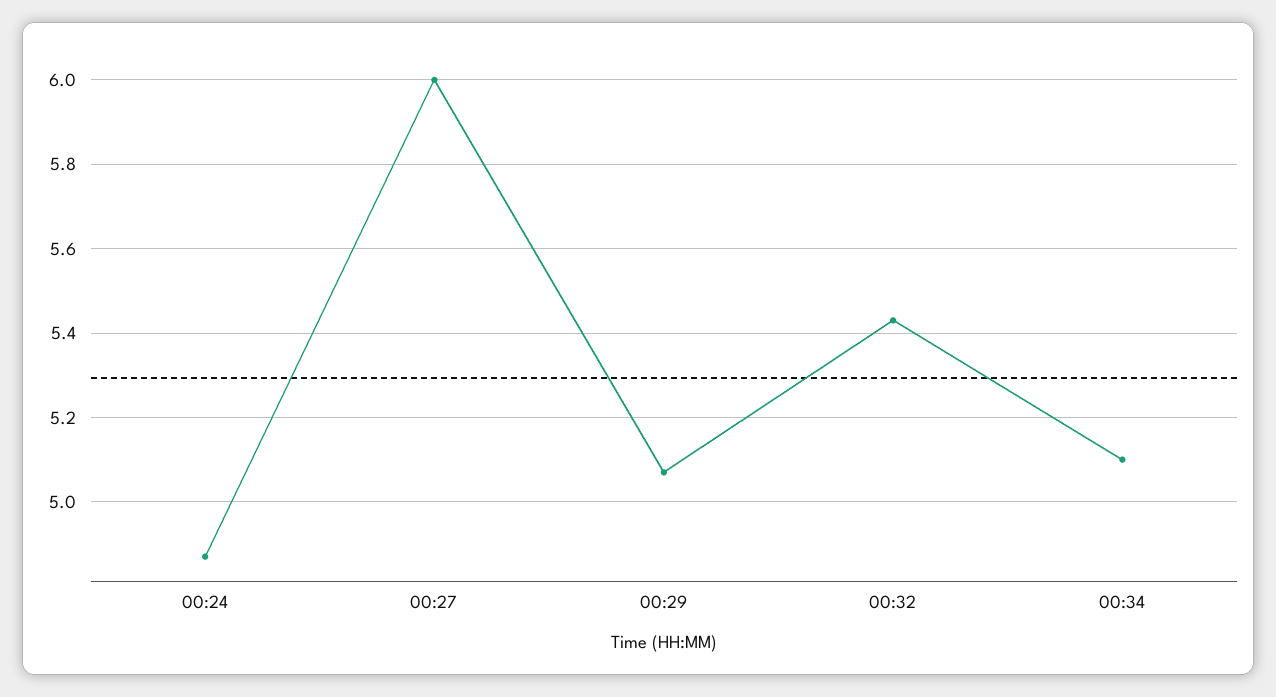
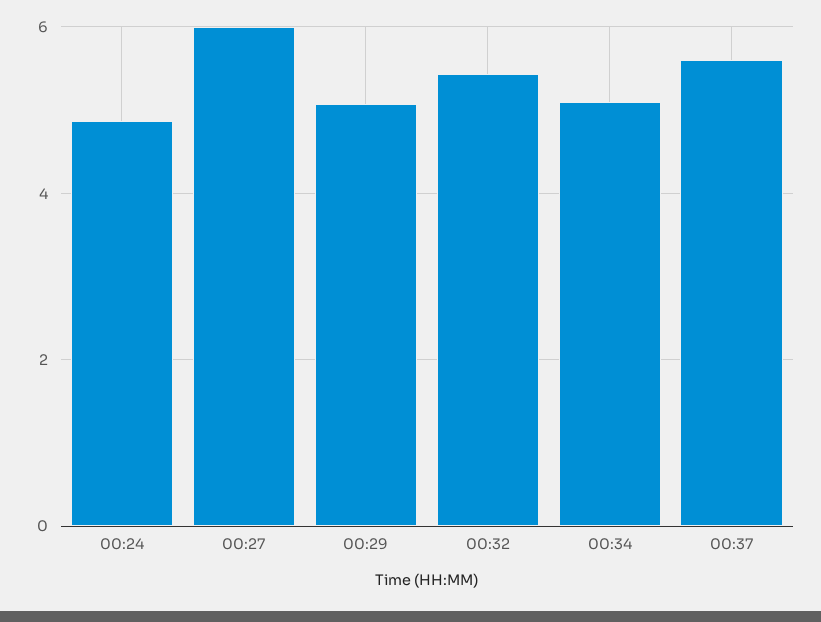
00:37: none -> 5.6

